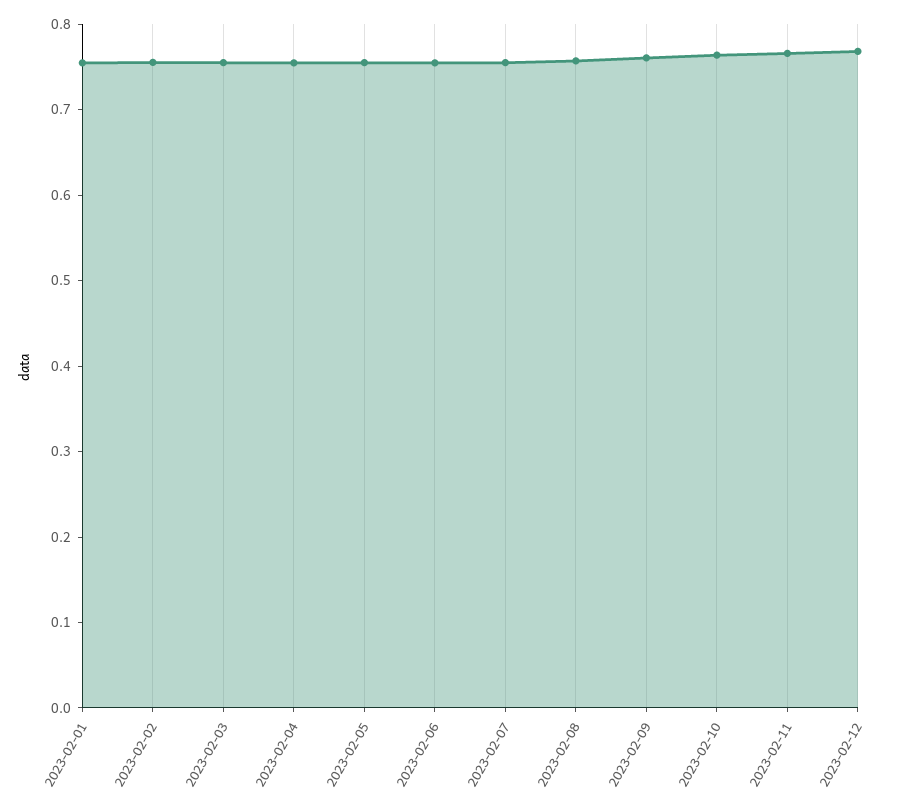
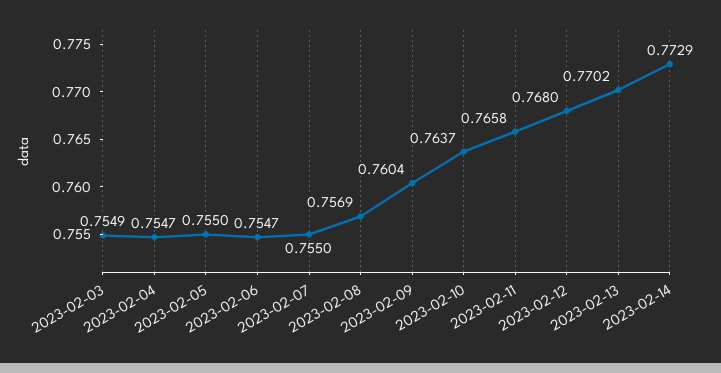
2023-02-01: 0.76 -> none
2023-02-02: 0.76 -> none
2023-02-13: none -> 0.7702
2023-02-14: none -> 0.7729

